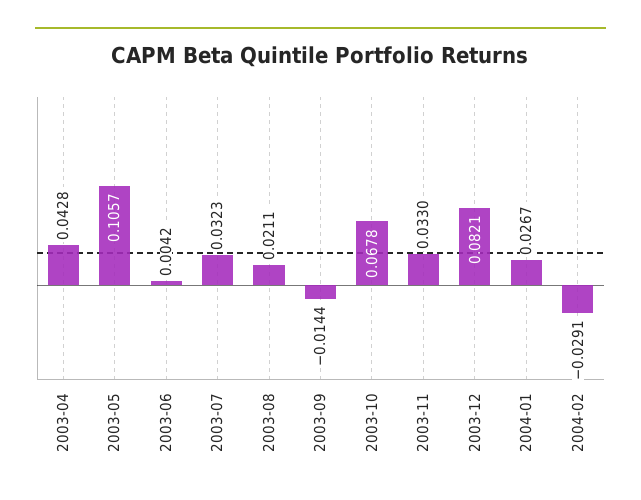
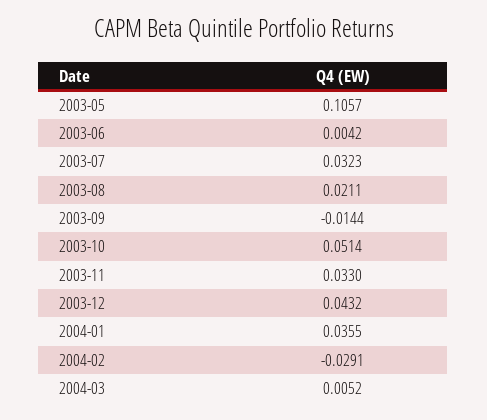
2003-04: 0.0428 -> none
2003-10: 0.0678 -> 0.0514
2003-12: 0.0821 -> 0.0432
2004-01: 0.0267 -> 0.0355
2004-03: none -> 0.0052

